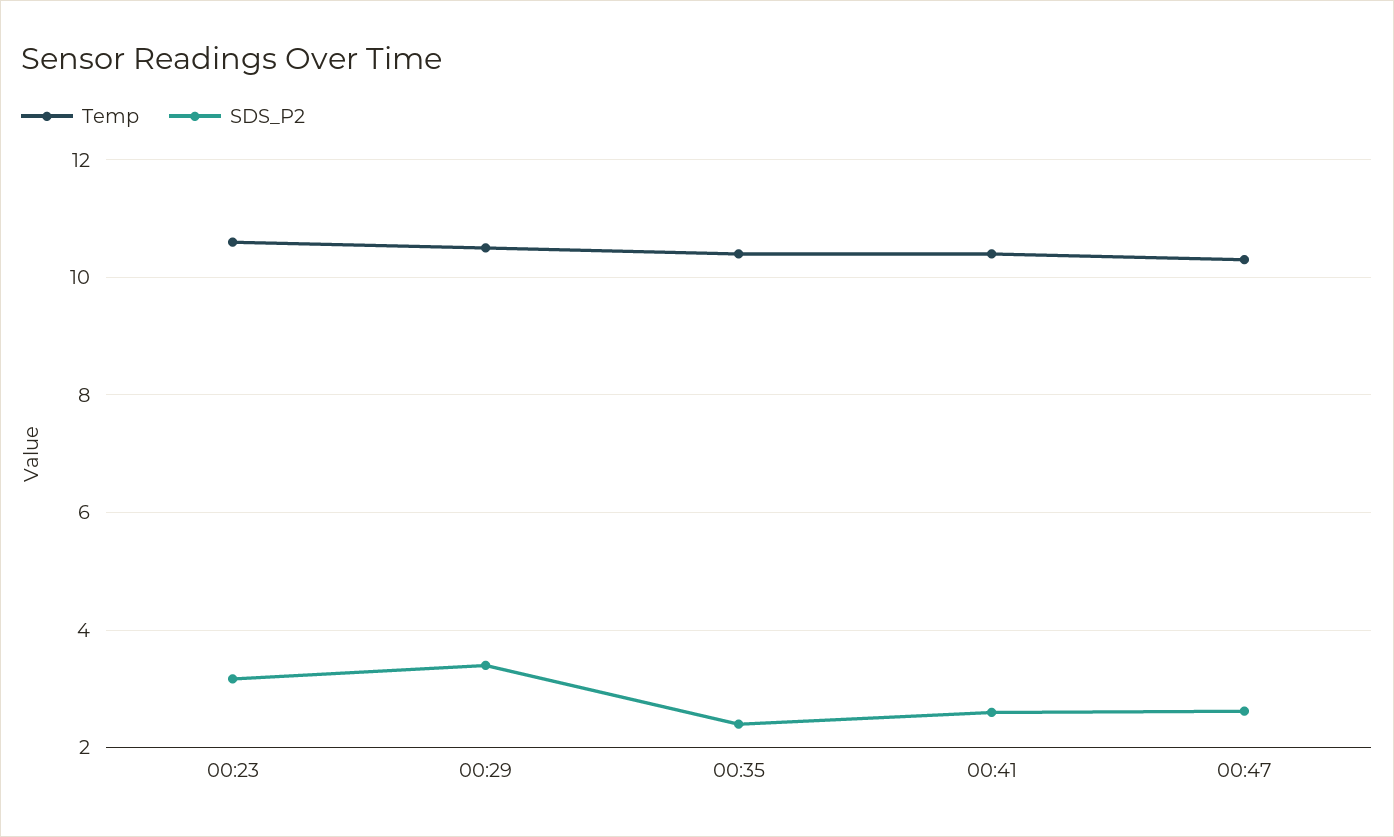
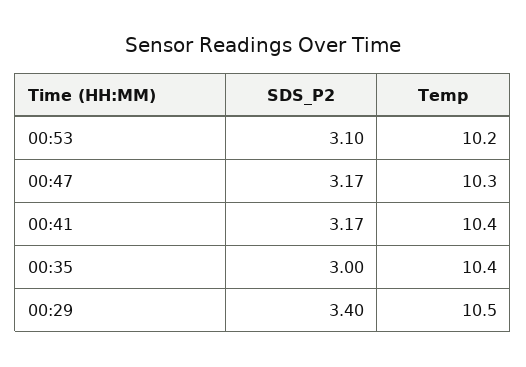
Temp, 00:23: 10.6 -> none
SDS_P2, 00:23: 3.2 -> none
SDS_P2, 00:35: 2.4 -> 3
SDS_P2, 00:41: 2.6 -> 3.17
SDS_P2, 00:47: 2.6 -> 3.17
SDS_P2, 00:53: none -> 3.1
Temp, 00:53: none -> 10.2

